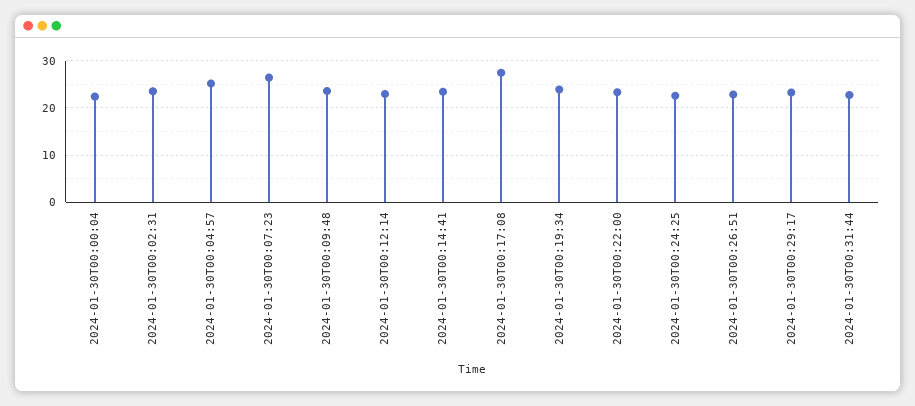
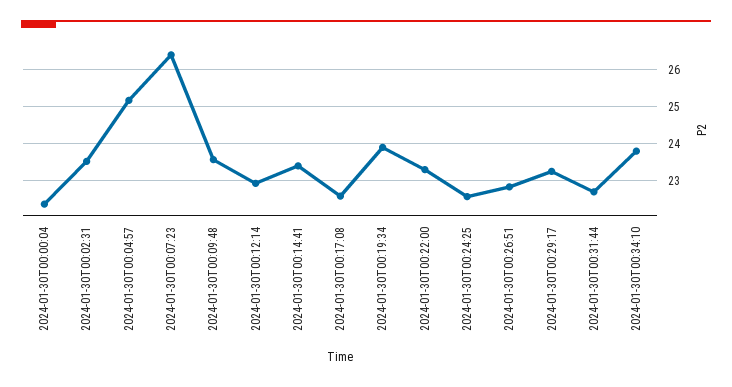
2024-01-30T00:17:08: 28 -> 22.6
2024-01-30T00:34:10: none -> 23.8

